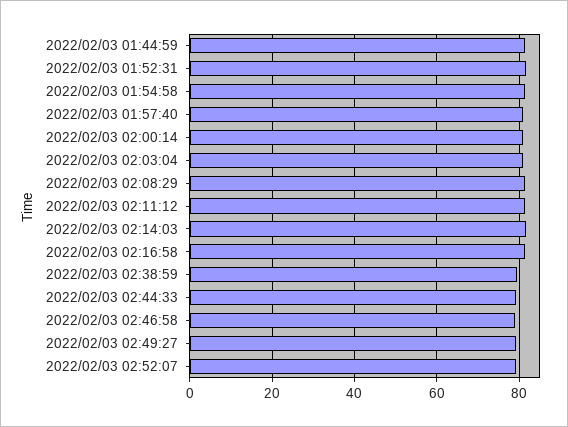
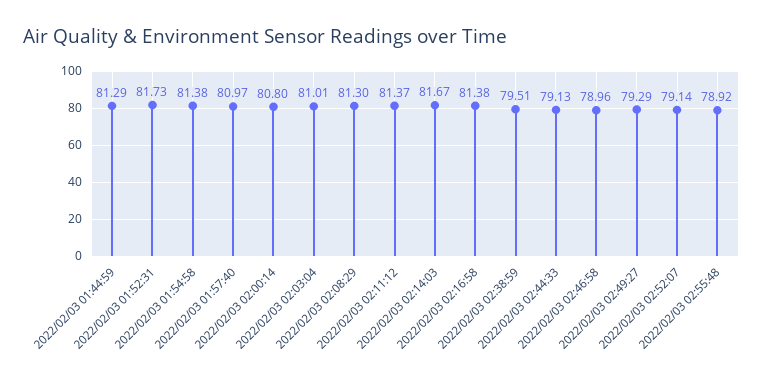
2022/02/03 02:55:48: none -> 78.92

